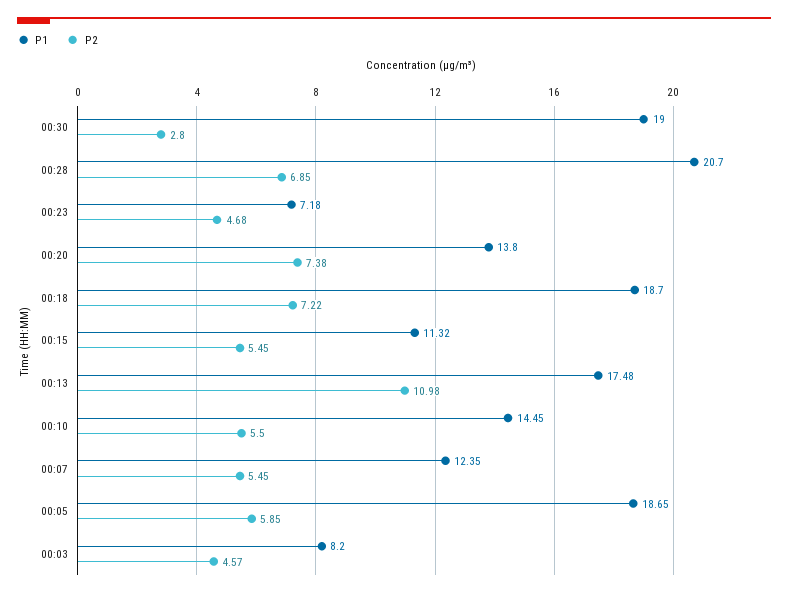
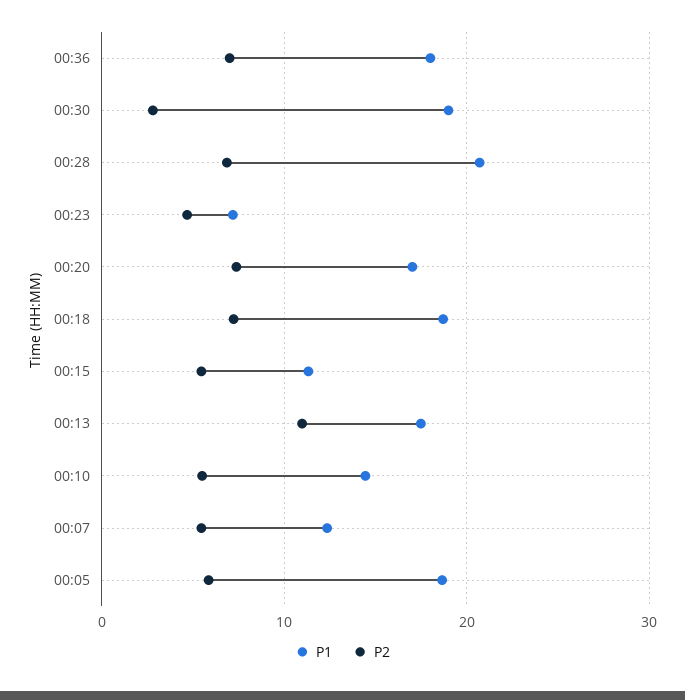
P1, 00:20: 13.8 -> 17
P1, 00:03: 8.2 -> none
P2, 00:03: 4.57 -> none
P1, 00:36: none -> 18
P2, 00:36: none -> 7

